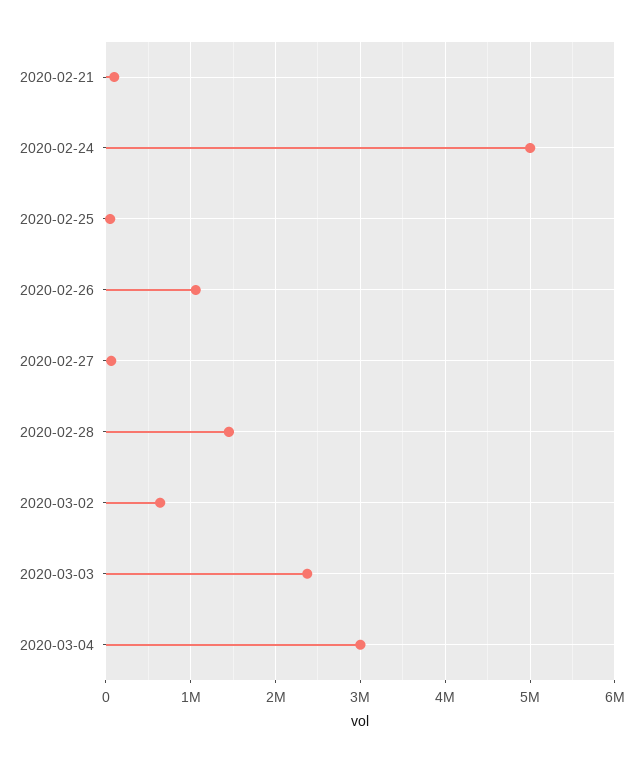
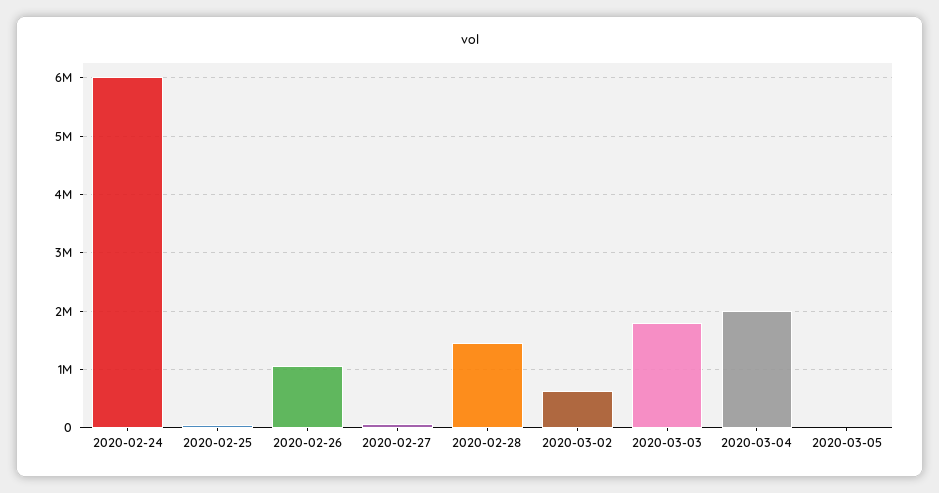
2020-02-21: 100000 -> none
2020-02-24: 5000000 -> 6000000
2020-03-03: 2400000 -> 1800000
2020-03-04: 3000000 -> 2000000
2020-03-05: none -> 0

